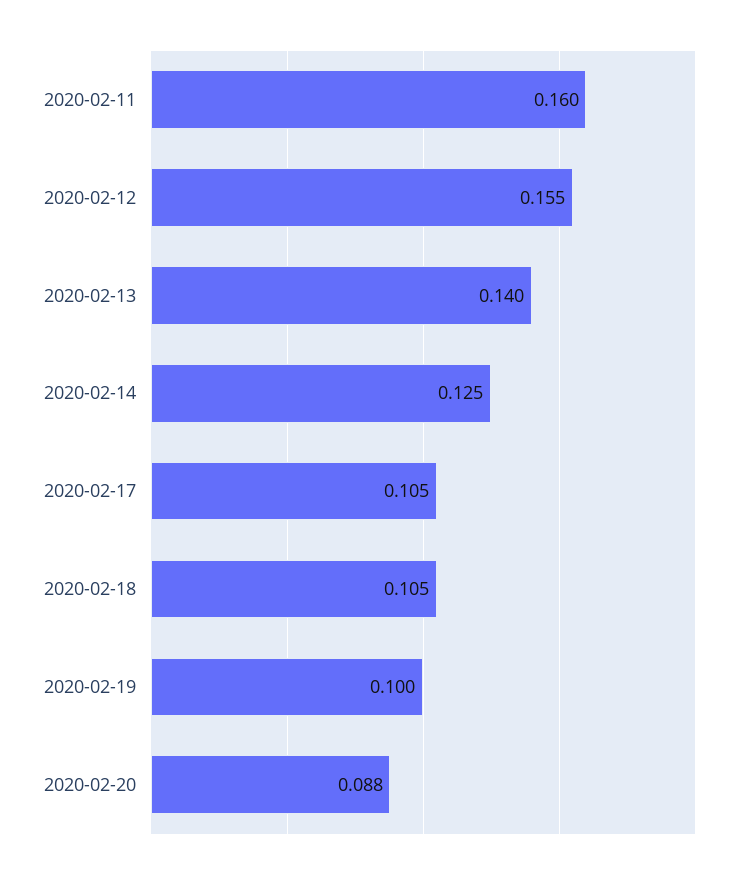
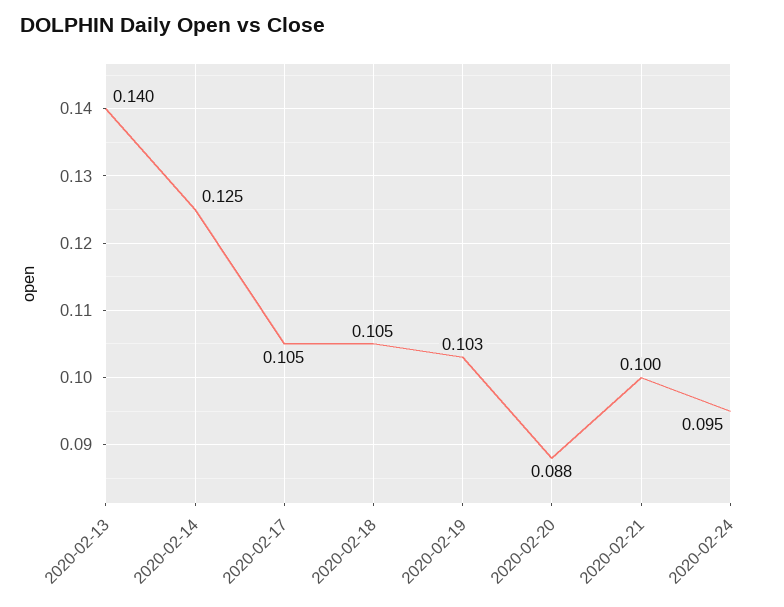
2020-02-11: 0.16 -> none
2020-02-12: 0.155 -> none
2020-02-19: 0.1 -> 0.103
2020-02-21: none -> 0.1
2020-02-24: none -> 0.095

